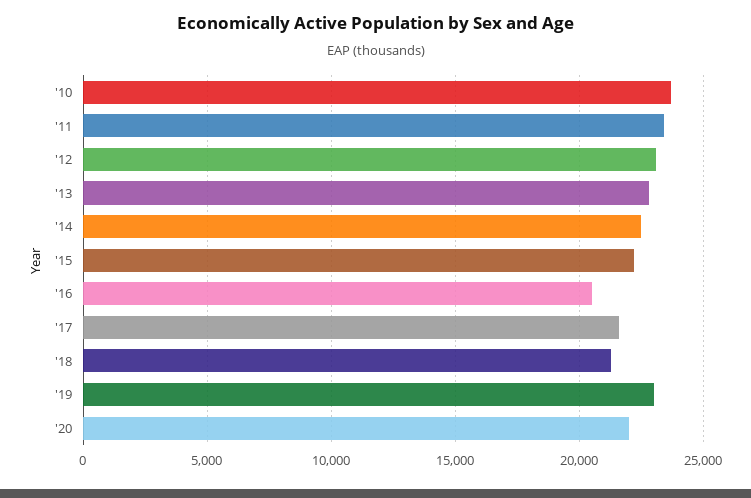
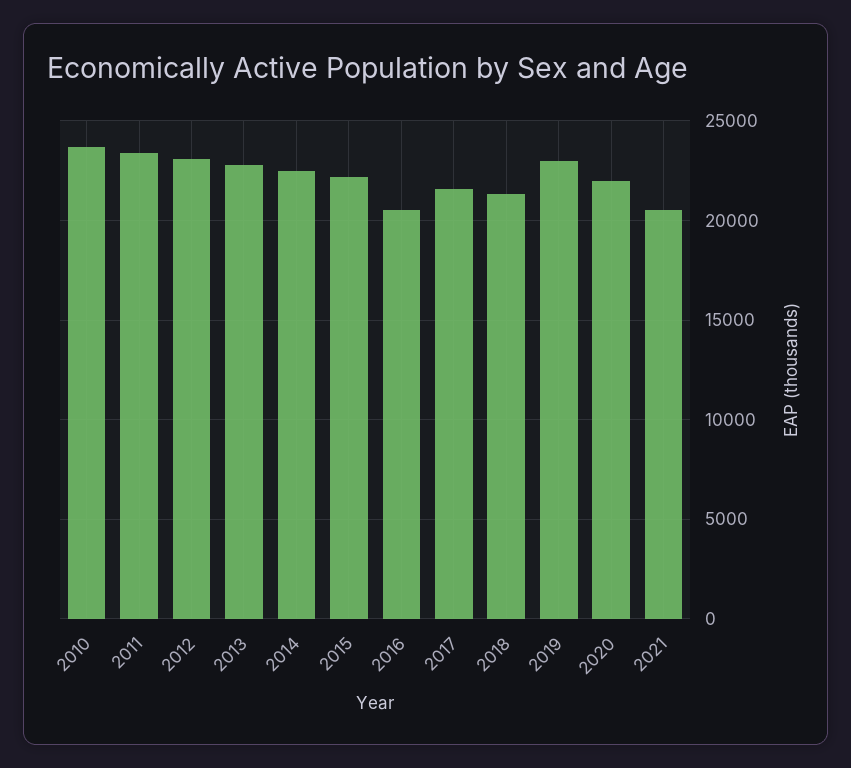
2021: none -> 20500

